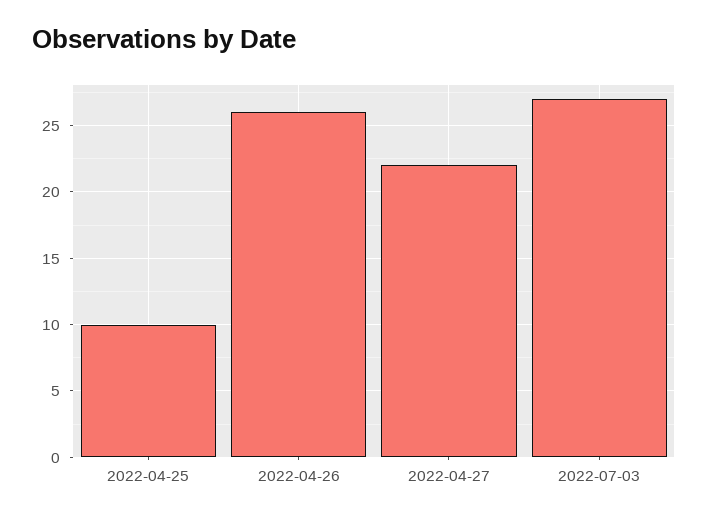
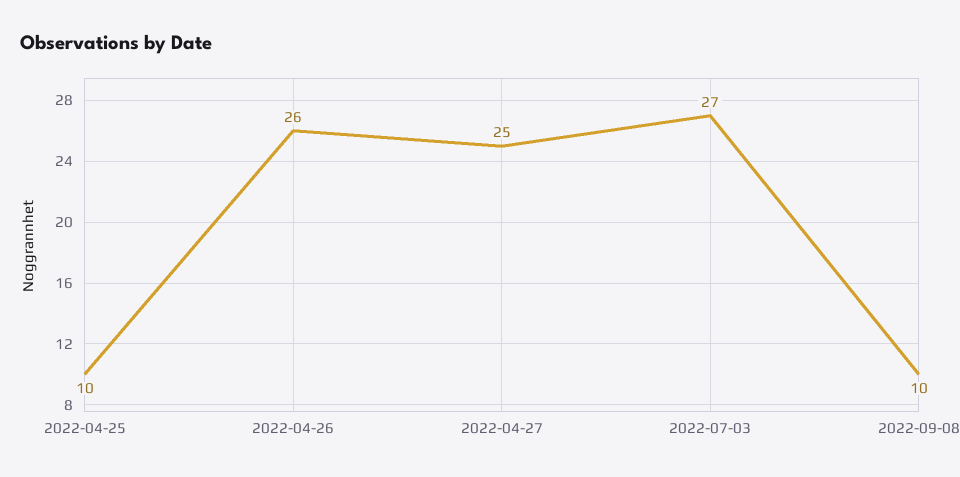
2022-04-27: 22 -> 25
2022-09-08: none -> 10

